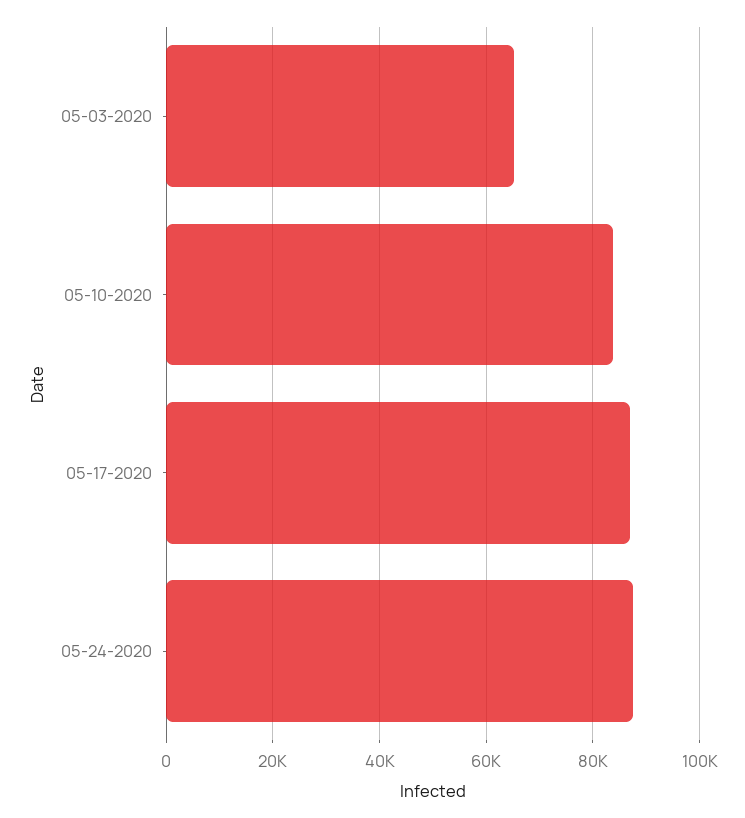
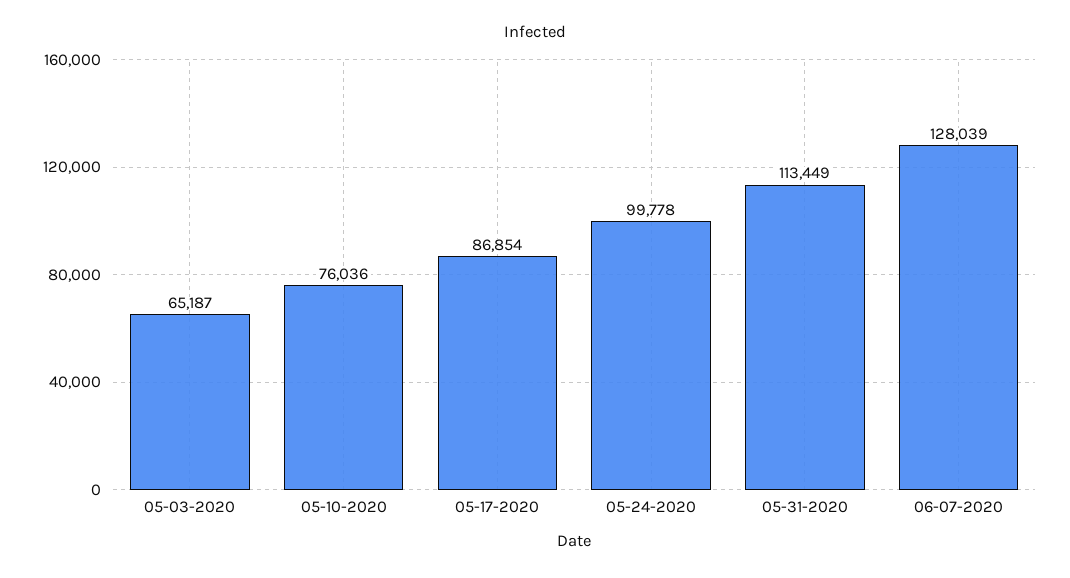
05-10-2020: 84000 -> 76036
05-24-2020: 88000 -> 99778
05-31-2020: none -> 113449
06-07-2020: none -> 128039

